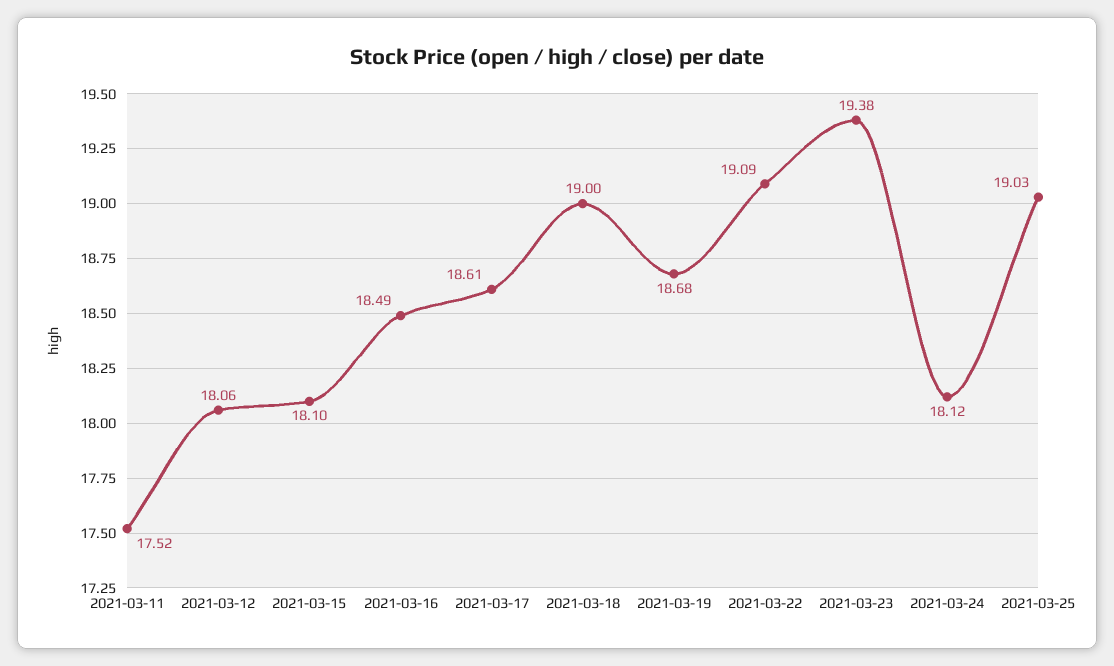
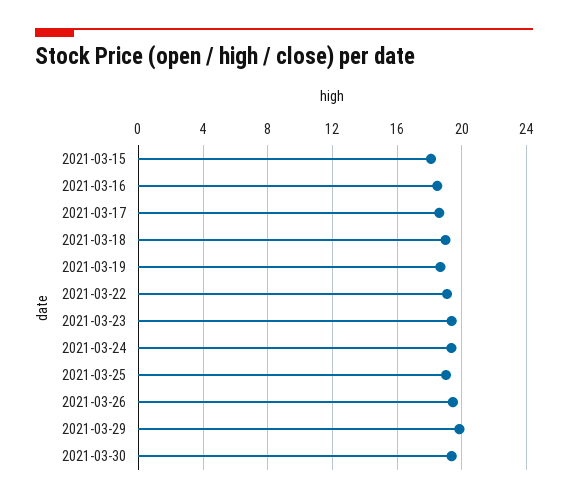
2021-03-11: 17.52 -> none
2021-03-12: 18.06 -> none
2021-03-24: 18.12 -> 19.5
2021-03-26: none -> 19.5
2021-03-29: none -> 20
2021-03-30: none -> 19.5

